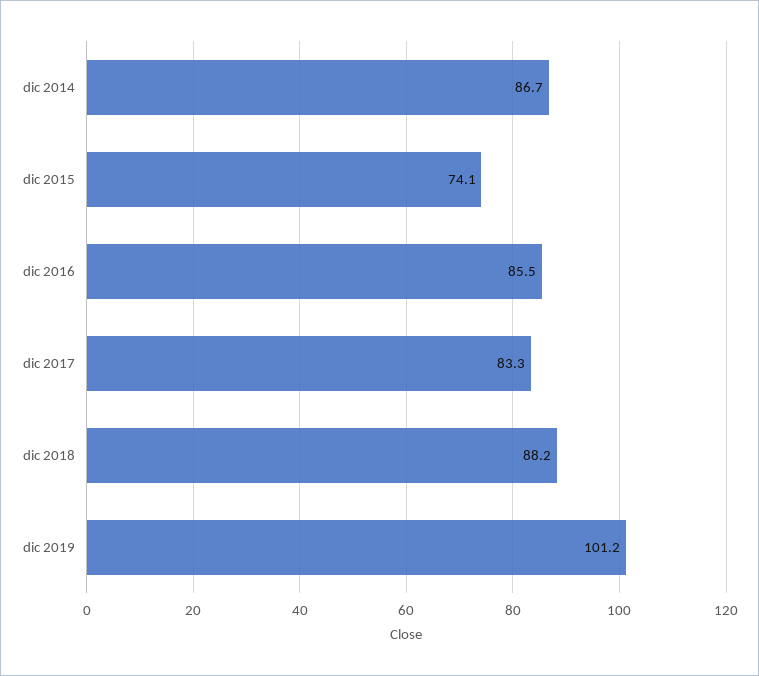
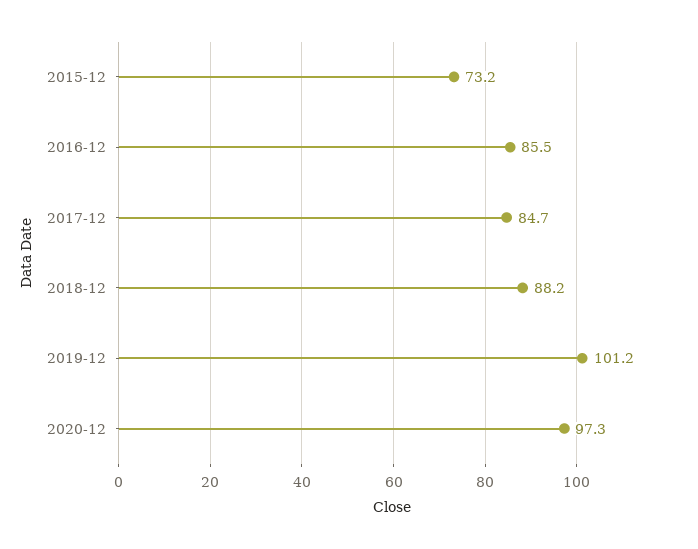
dic 2014: 86.7 -> none
dic 2015: 74.1 -> 73.2
dic 2017: 83.3 -> 84.7
2020-12: none -> 97.3

